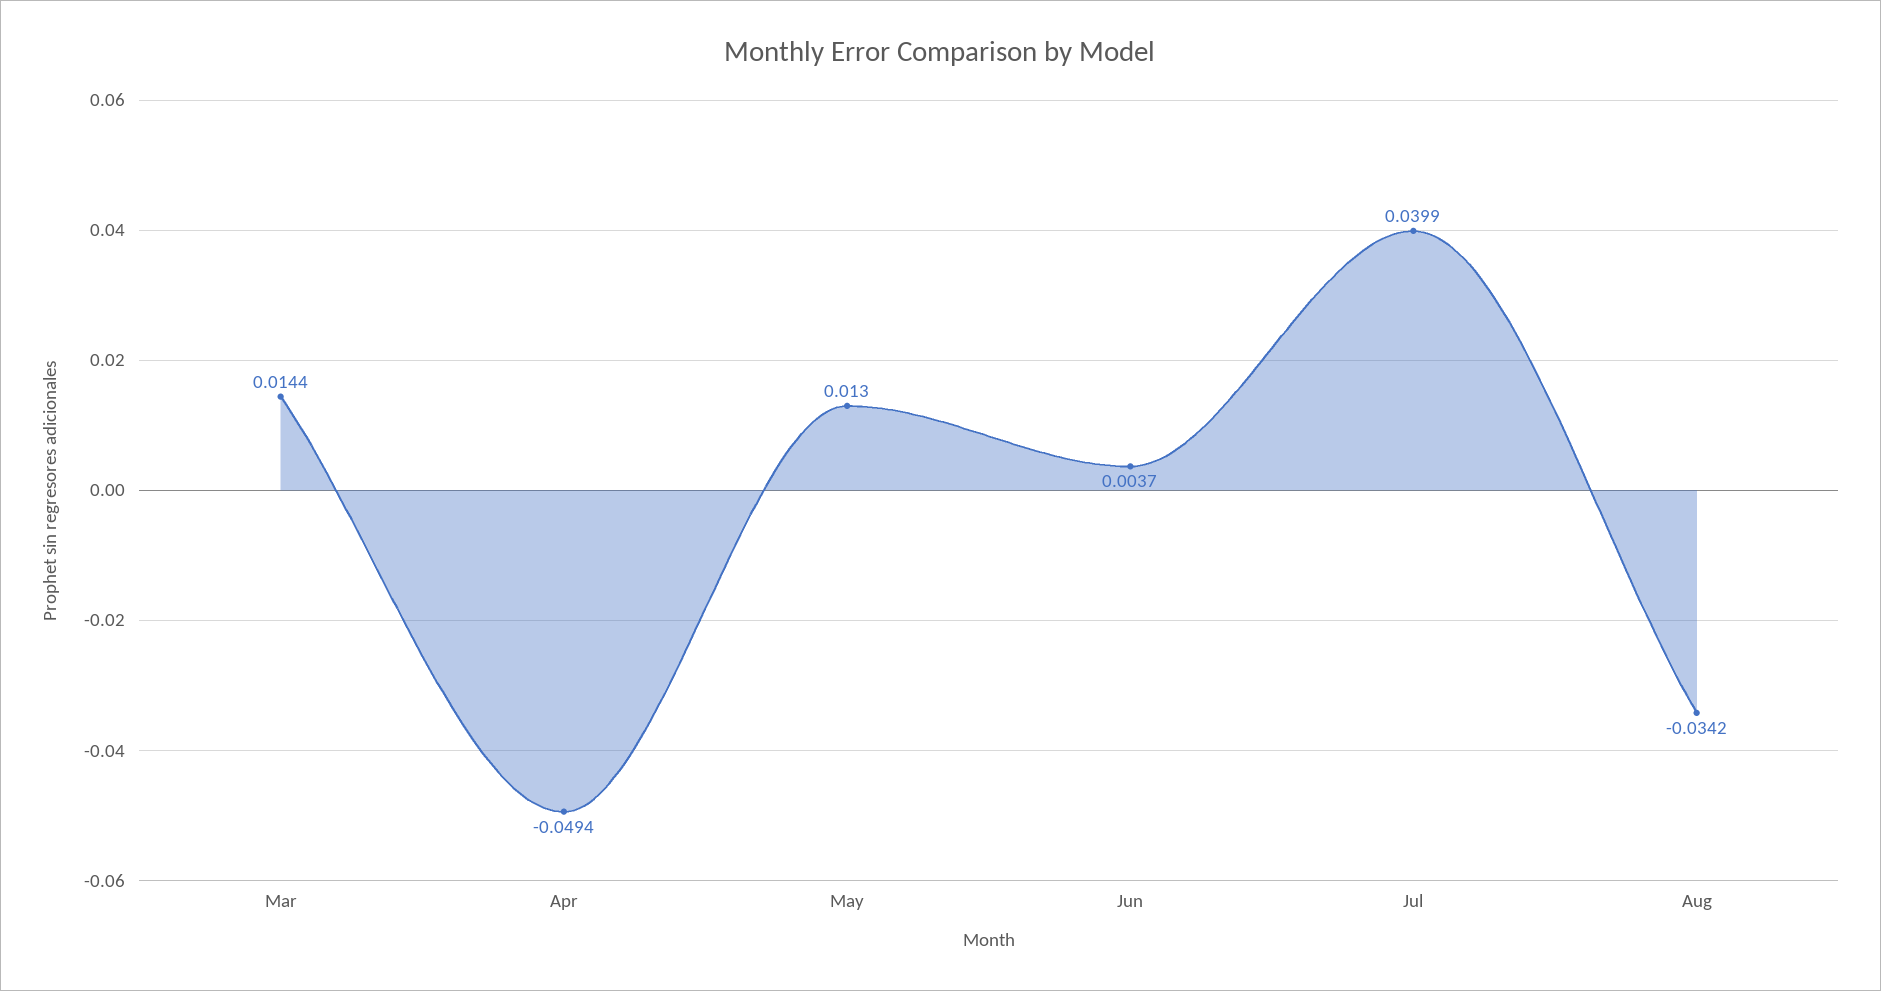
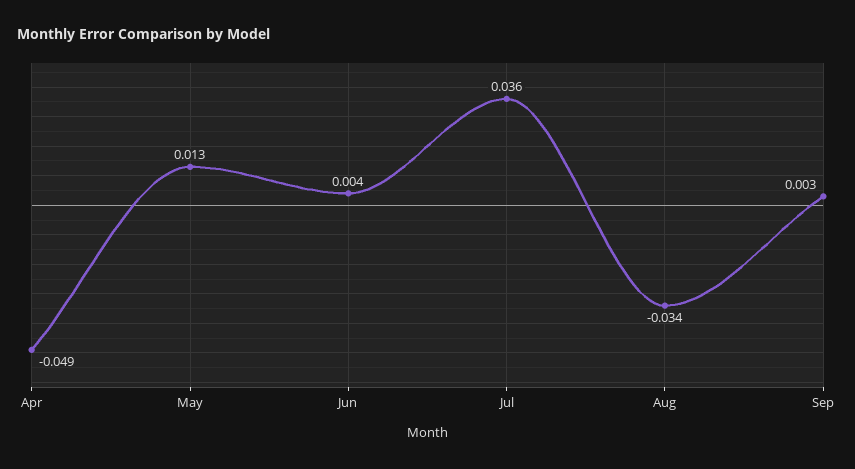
Mar: 0.0144 -> none
Jul: 0.0399 -> 0.036
Sep: none -> 0.003

